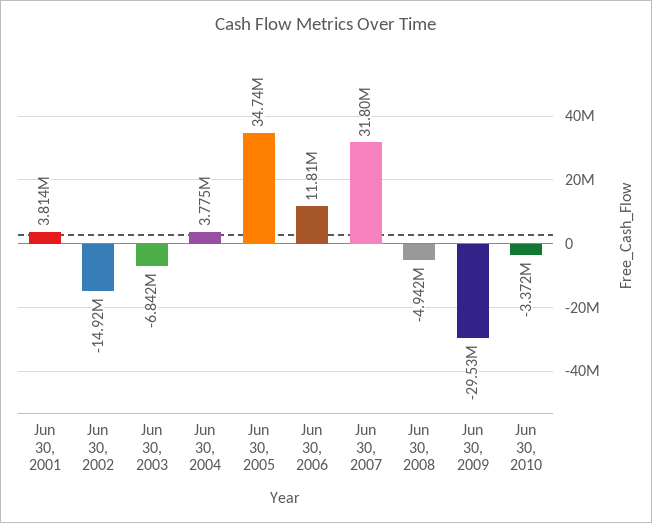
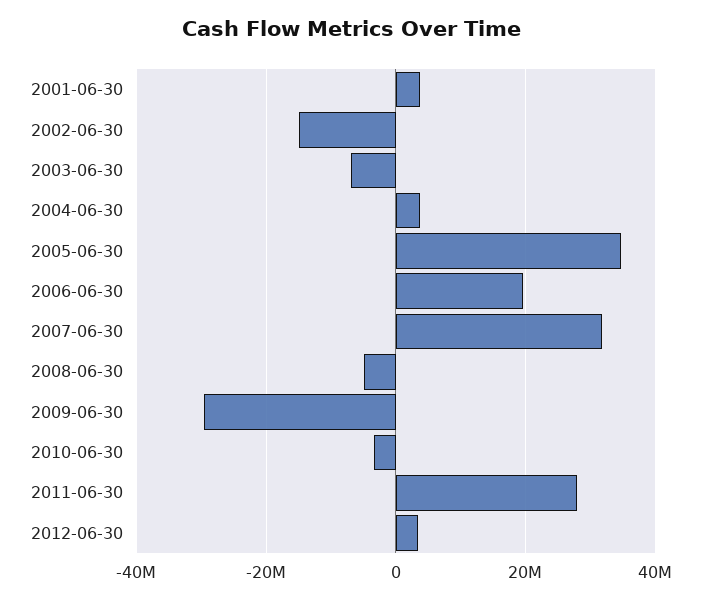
Jun 30, 2006: 11810000 -> 20000000
2011-06-30: none -> 28000000
2012-06-30: none -> 4000000

